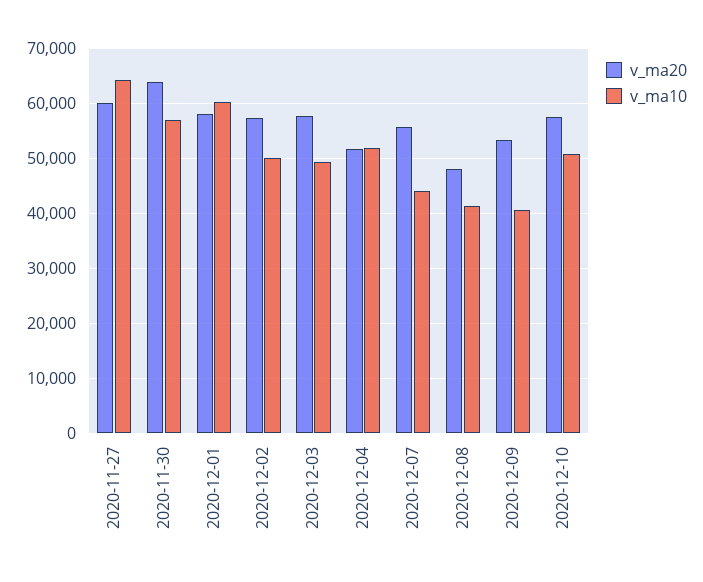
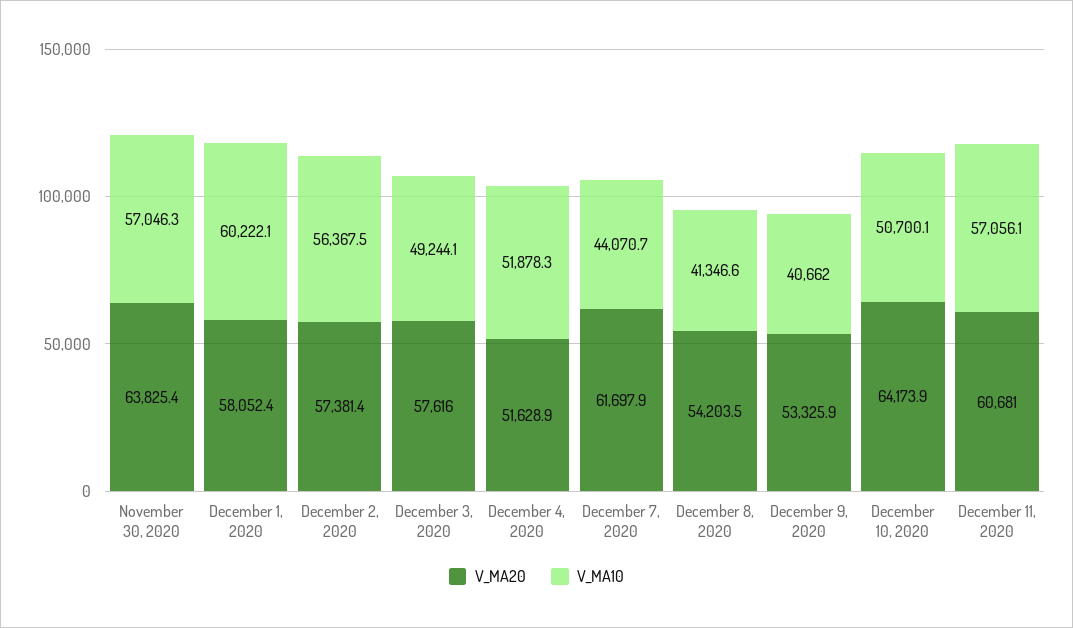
v_ma20, 2020-11-27: 60000 -> none
v_ma10, 2020-11-27: 64000 -> none
v_ma10, 2020-12-02: 50000 -> 56367.5
v_ma20, 2020-12-07: 56000 -> 61697.9
v_ma20, 2020-12-08: 48000 -> 54203.5
v_ma20, 2020-12-10: 58000 -> 64173.9
v_ma20, December 11, 2020: none -> 60681
v_ma10, December 11, 2020: none -> 57056.1

